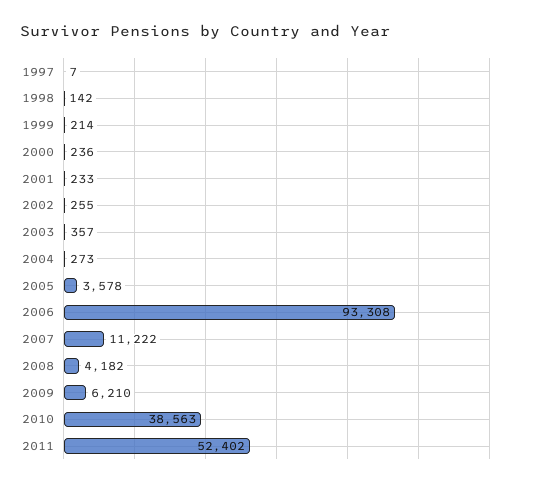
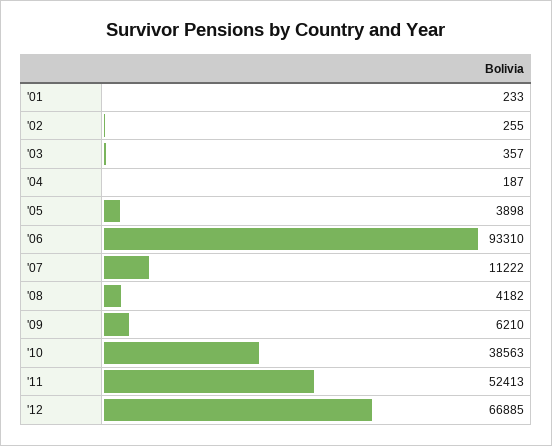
1997: 7 -> none
1998: 142 -> none
1999: 214 -> none
2000: 236 -> none
2004: 273 -> 187
2005: 3578 -> 3898
2006: 93308 -> 93310
2011: 52402 -> 52413
'12: none -> 66885

